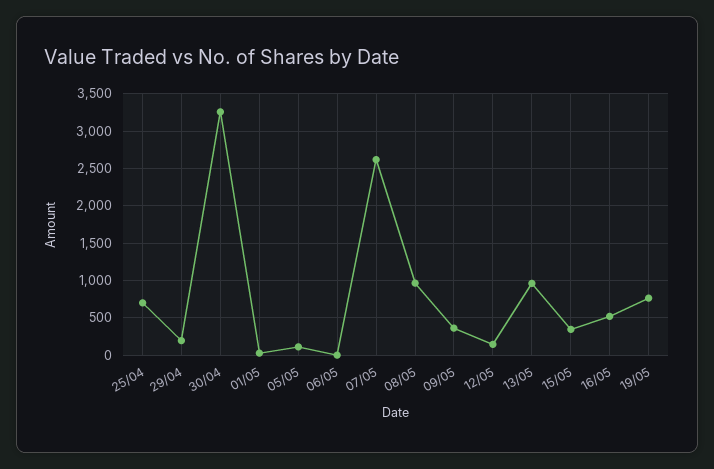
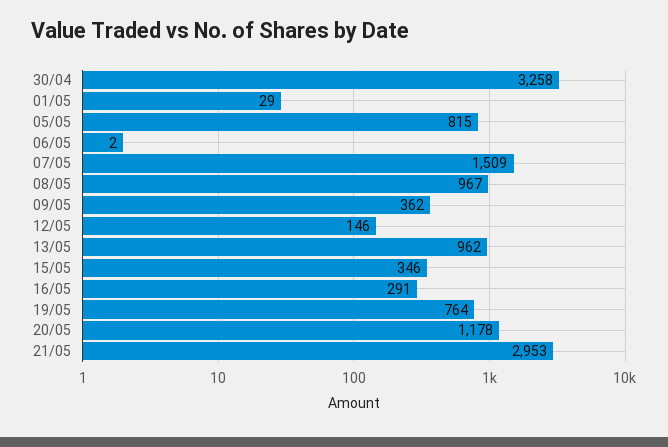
25/04: 700 -> none
29/04: 200 -> none
05/05: 100 -> 815
07/05: 2600 -> 1509
16/05: 500 -> 291
20/05: none -> 1178
21/05: none -> 2953

